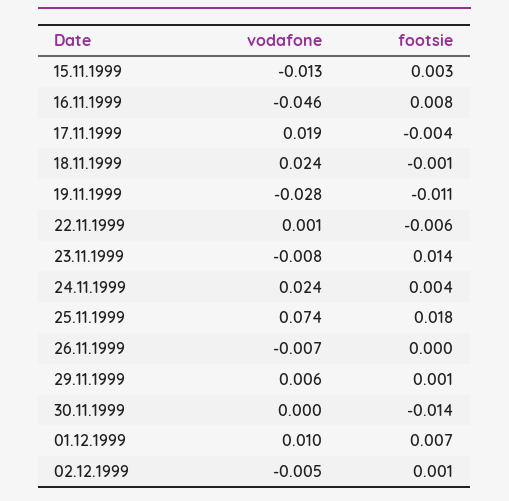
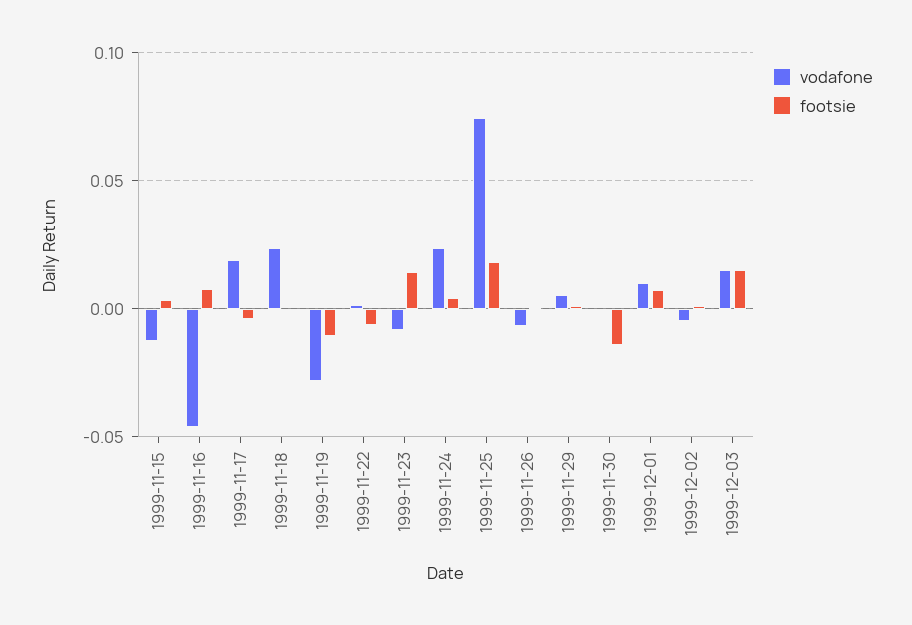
vodafone, 1999-12-03: none -> 0.015
footsie, 1999-12-03: none -> 0.015

